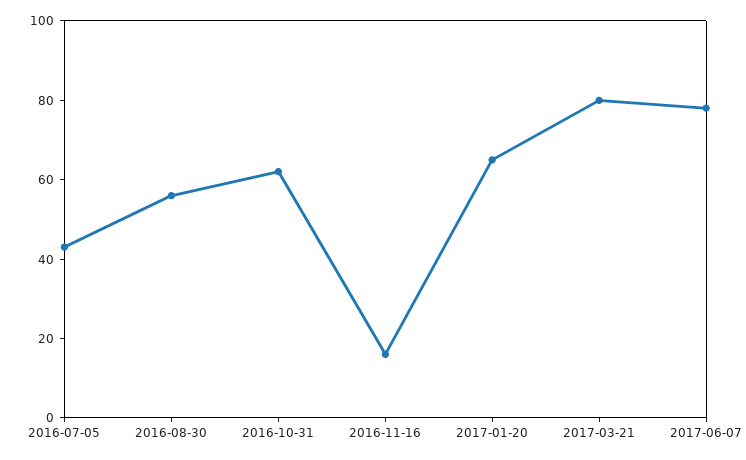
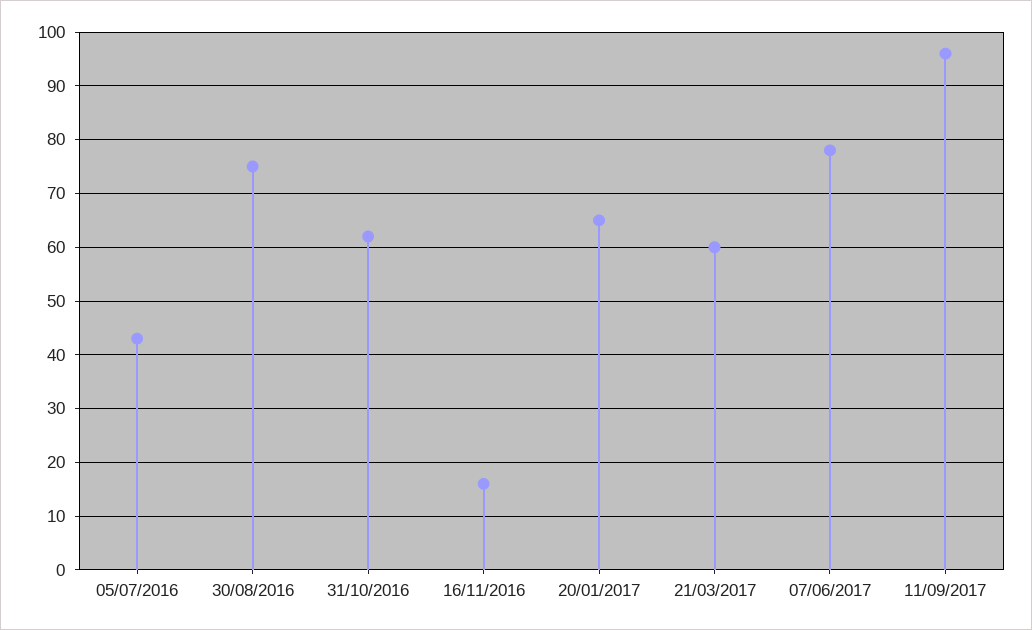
2016-08-30: 55 -> 75
2017-03-21: 80 -> 60
11/09/2017: none -> 95

